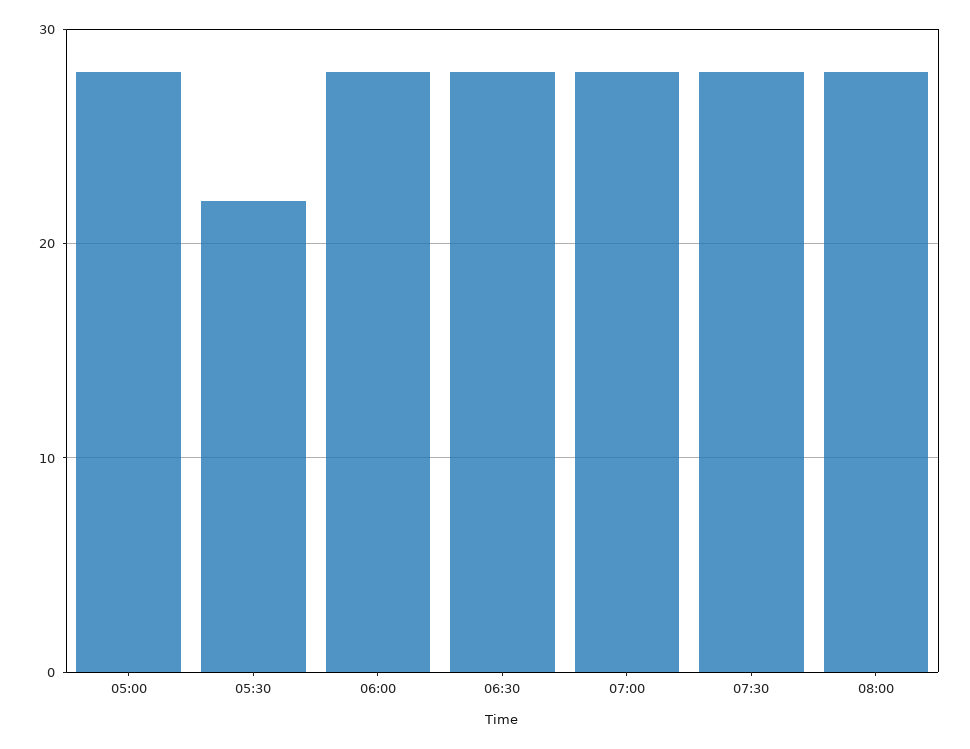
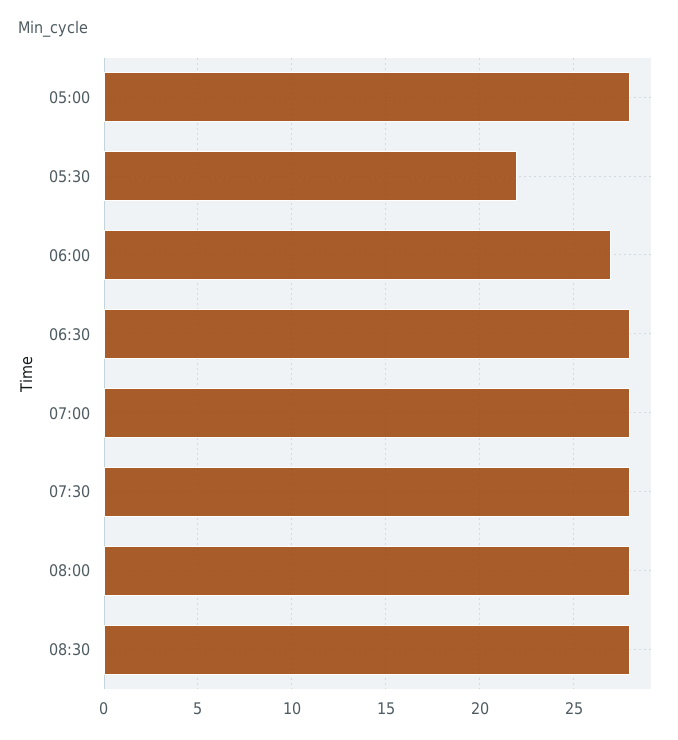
06:00: 28 -> 27
08:30: none -> 28

